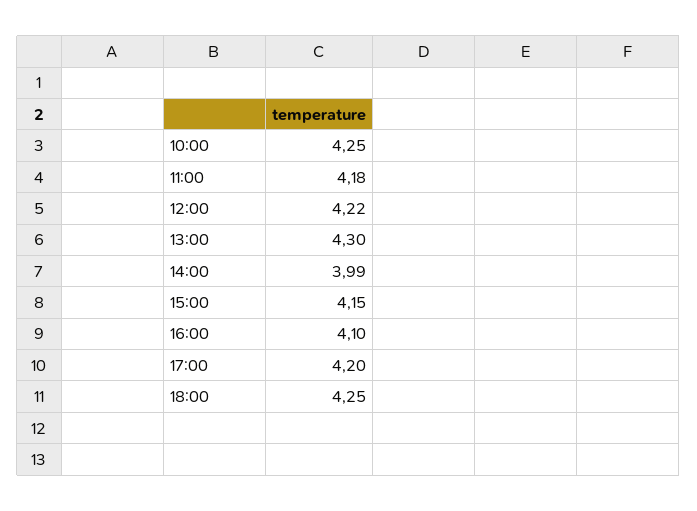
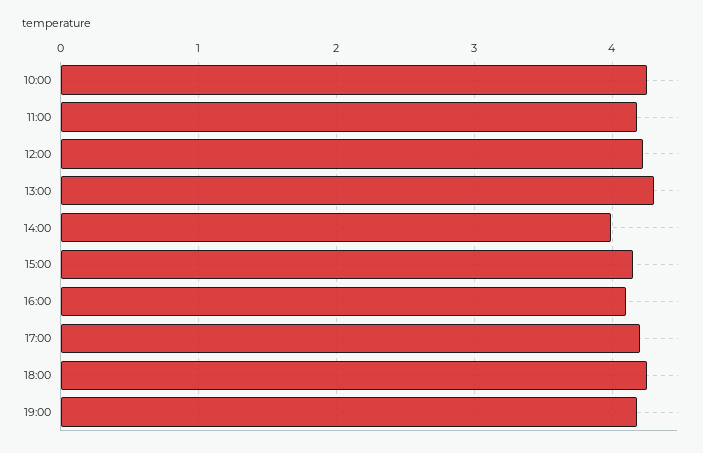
19:00: none -> 4.2

